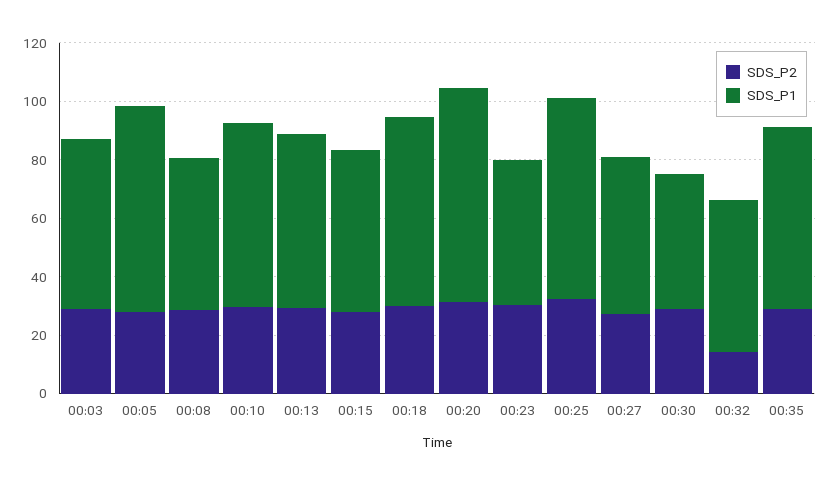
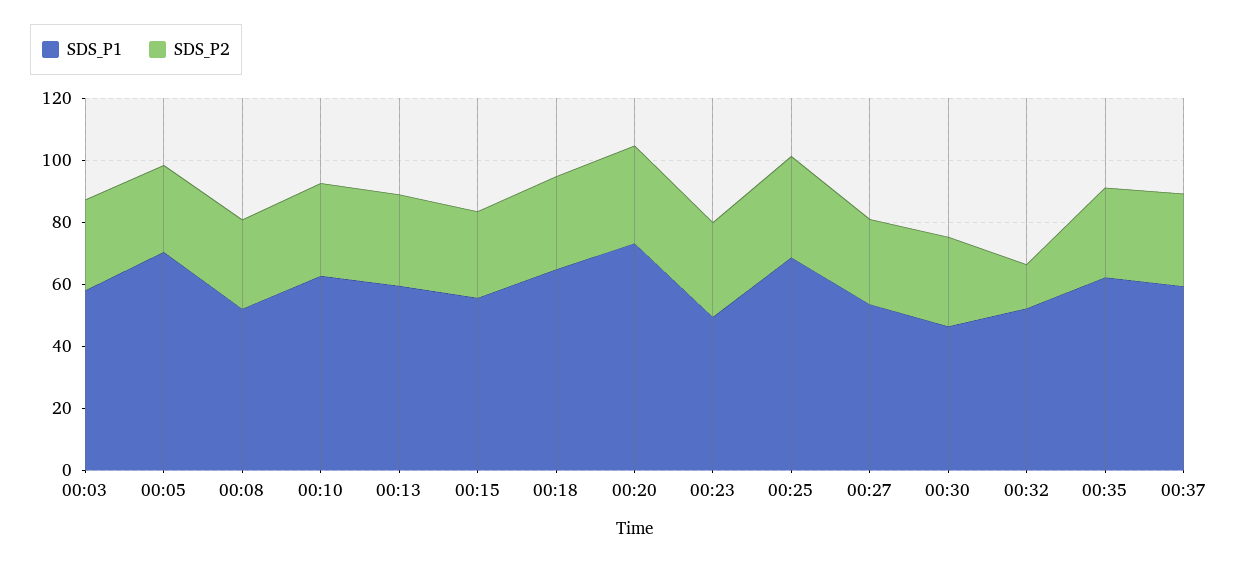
SDS_P1, 00:37: none -> 60
SDS_P2, 00:37: none -> 30

